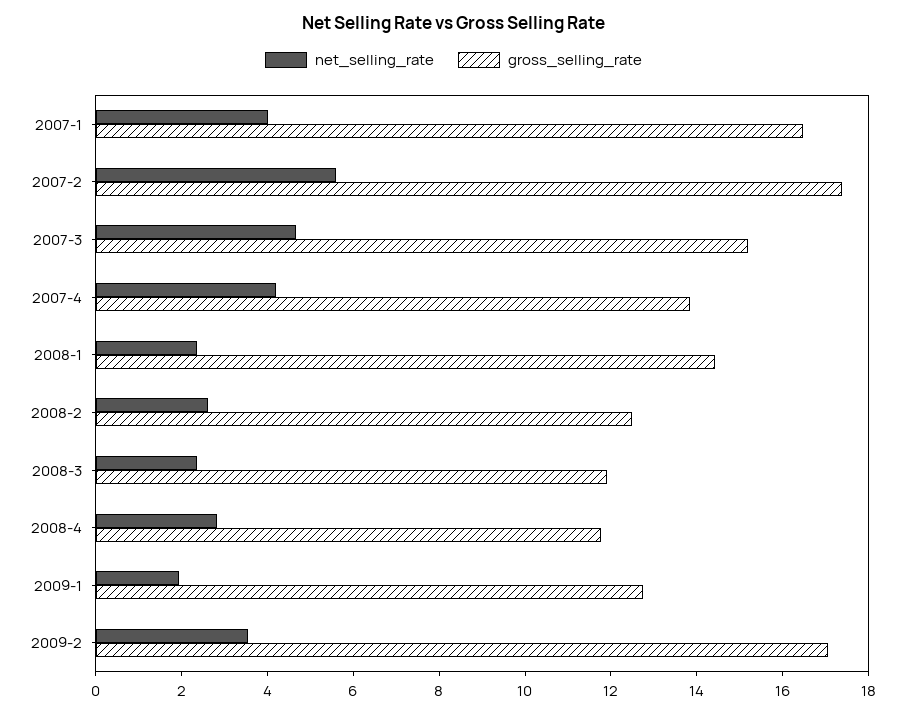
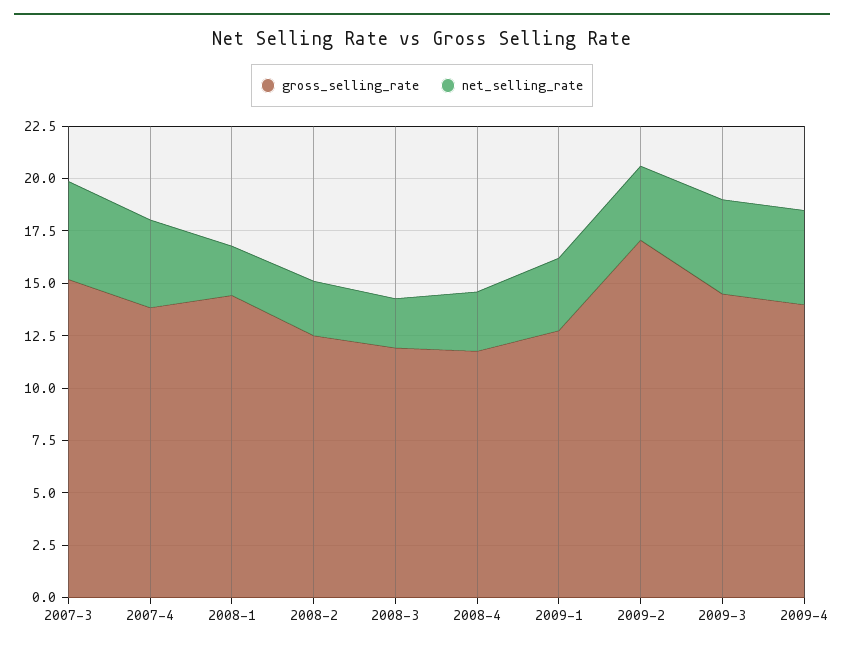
net_selling_rate, 2007-1: 4 -> none
gross_selling_rate, 2007-1: 16.5 -> none
net_selling_rate, 2007-2: 5.5 -> none
gross_selling_rate, 2007-2: 17.5 -> none
net_selling_rate, 2009-1: 2 -> 3.5
gross_selling_rate, 2009-3: none -> 14.5
net_selling_rate, 2009-3: none -> 4.5
gross_selling_rate, 2009-4: none -> 14
net_selling_rate, 2009-4: none -> 4.5

